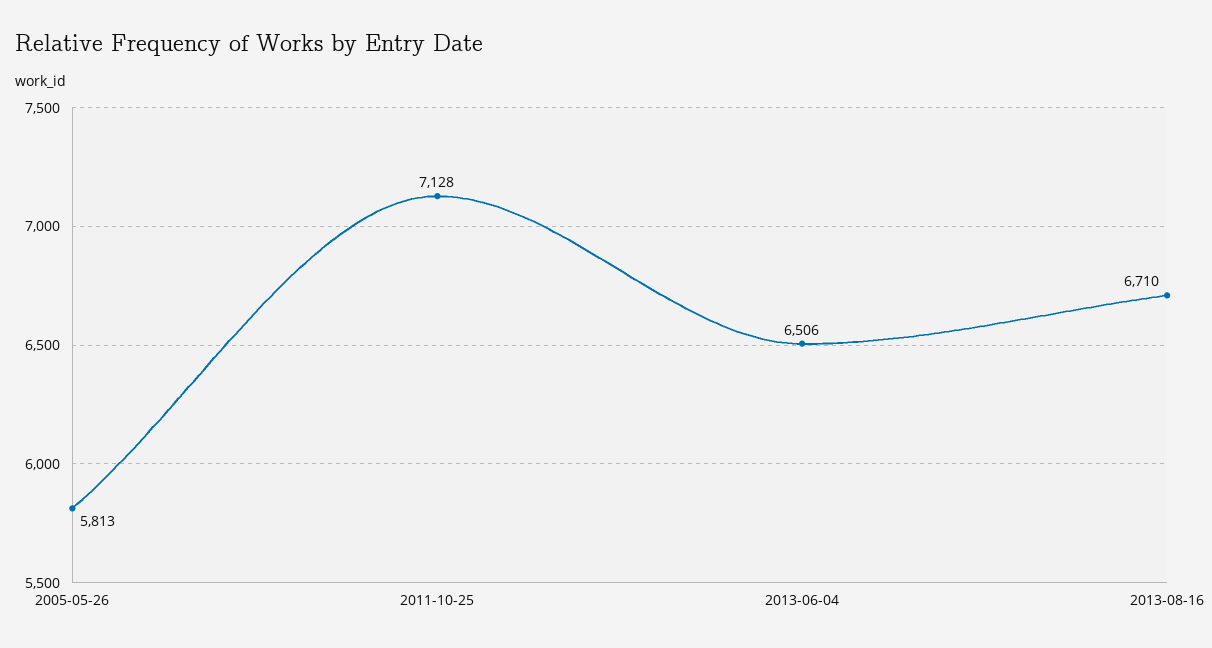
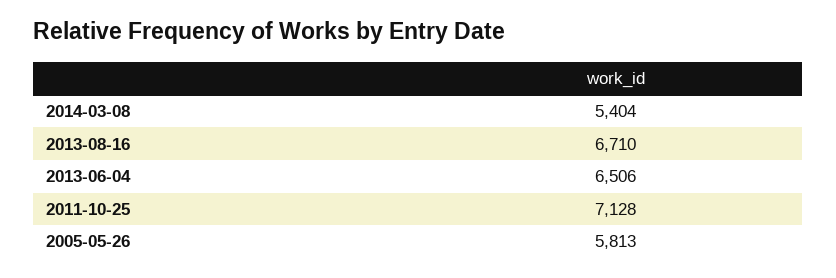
2014-03-08: none -> 5404

